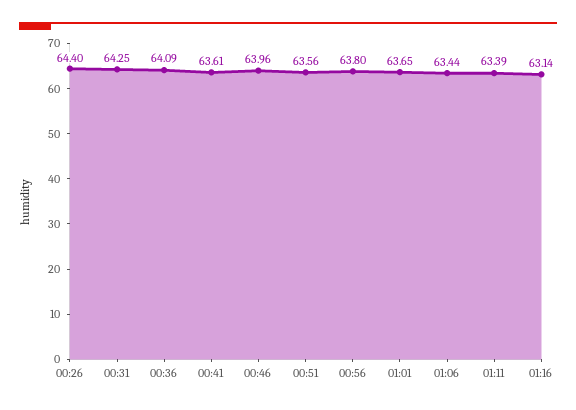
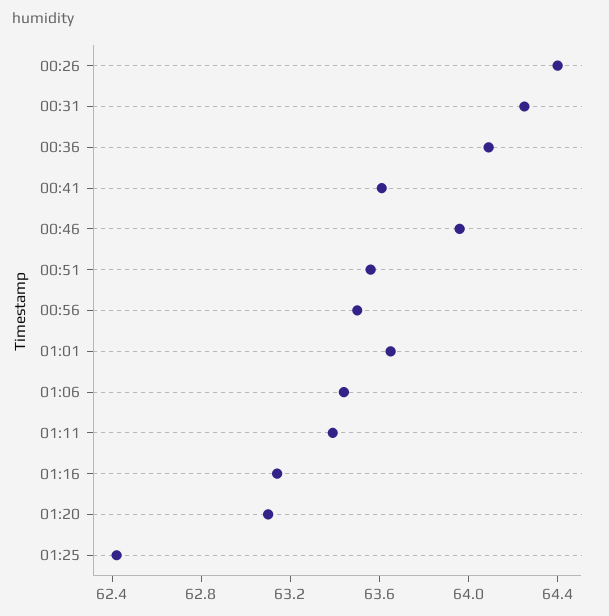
00:56: 63.8 -> 63.5
01:20: none -> 63.1
01:25: none -> 62.4

